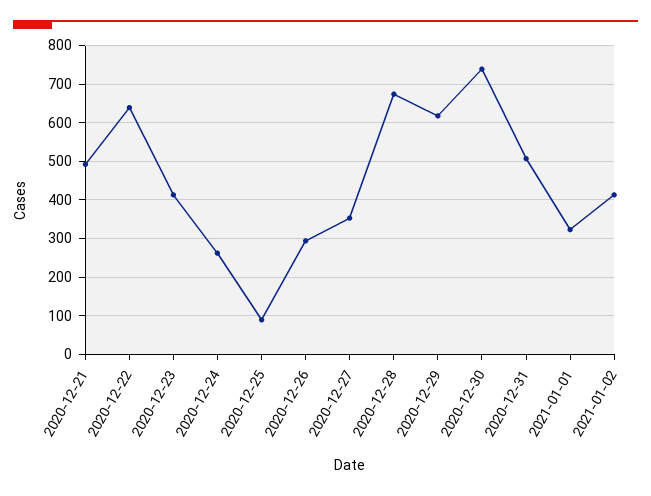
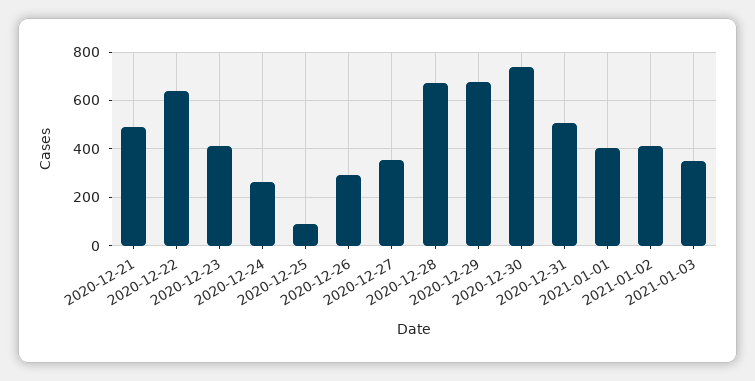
2020-12-29: 620 -> 675
2021-01-01: 320 -> 400
2021-01-03: none -> 350

